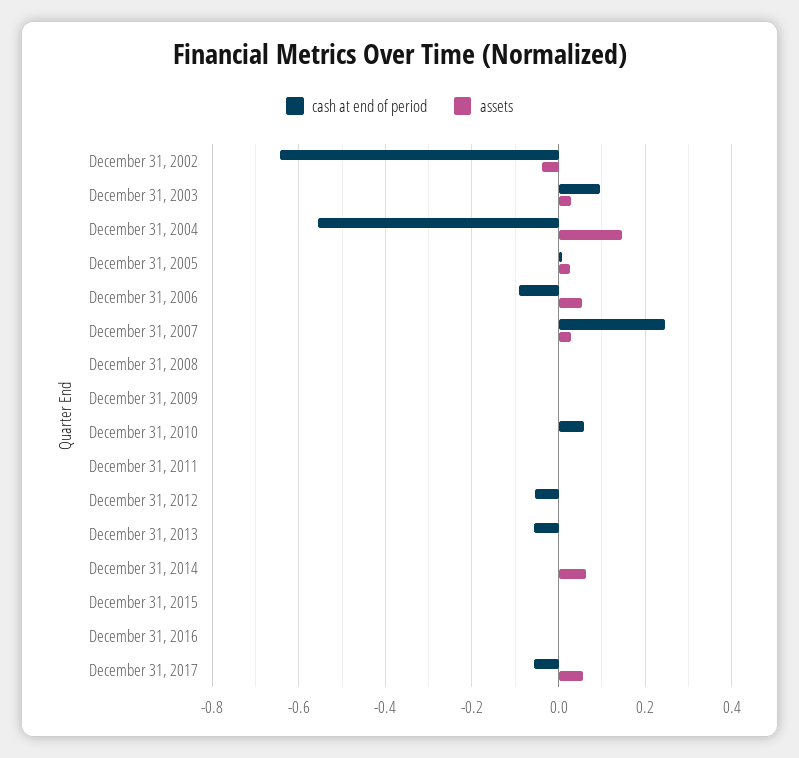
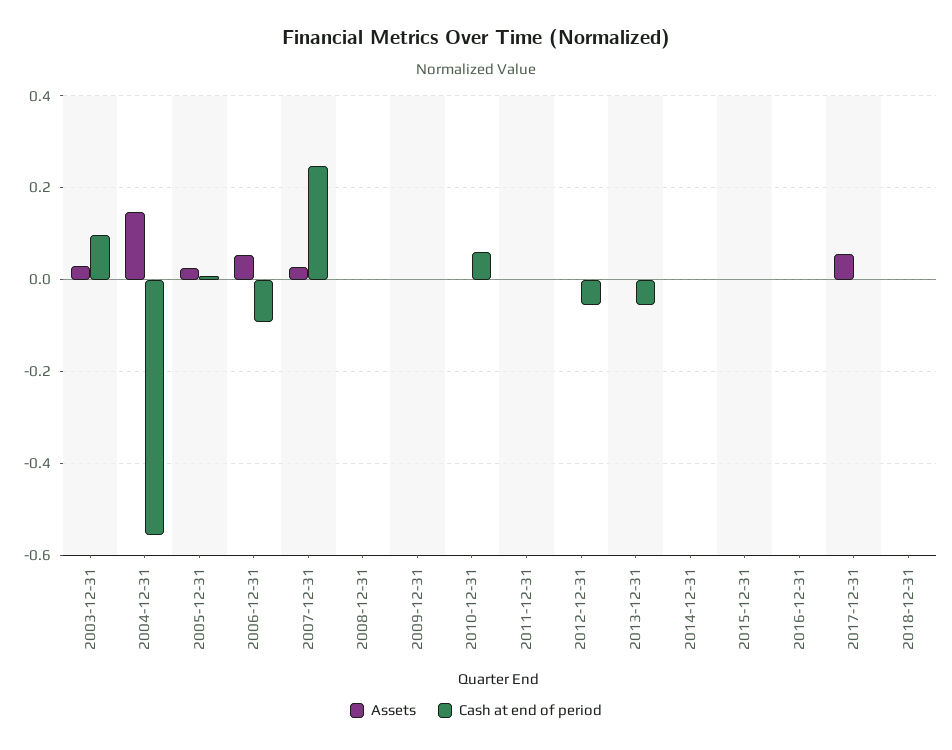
cash at end of period, December 31, 2002: -0.64 -> none
assets, December 31, 2002: -0.04 -> none
assets, December 31, 2014: 0.06 -> 0
cash at end of period, December 31, 2017: -0.06 -> 0
assets, 2018-12-31: none -> 0
cash at end of period, 2018-12-31: none -> 0

